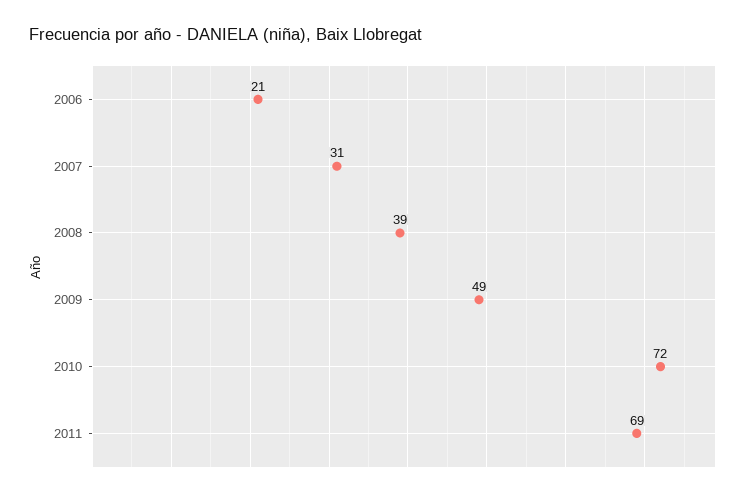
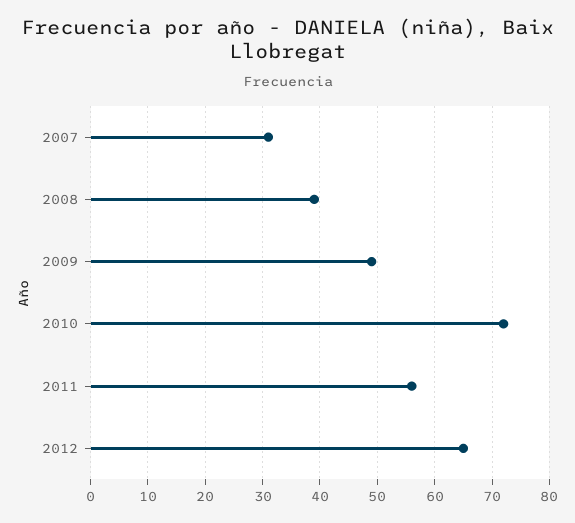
2006: 21 -> none
2011: 69 -> 55
2012: none -> 65

